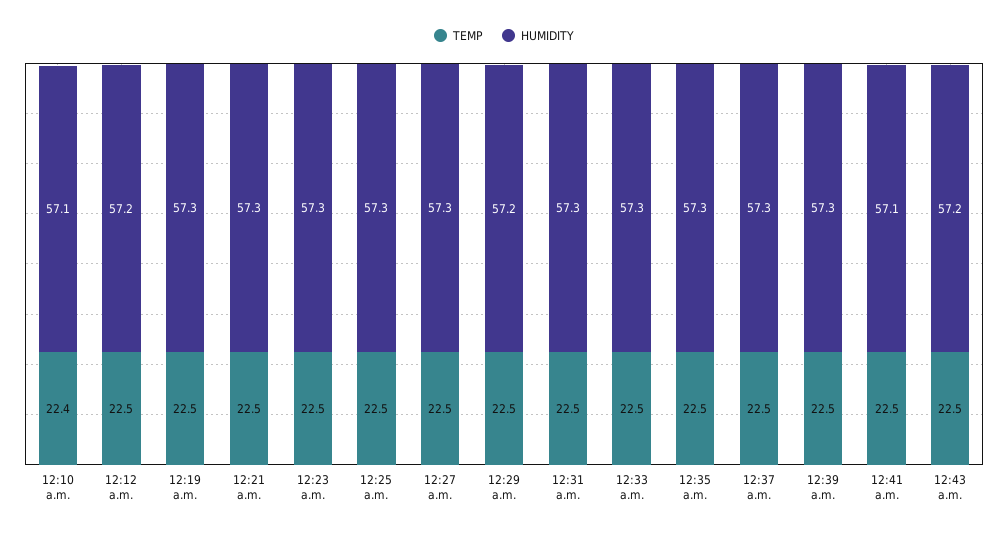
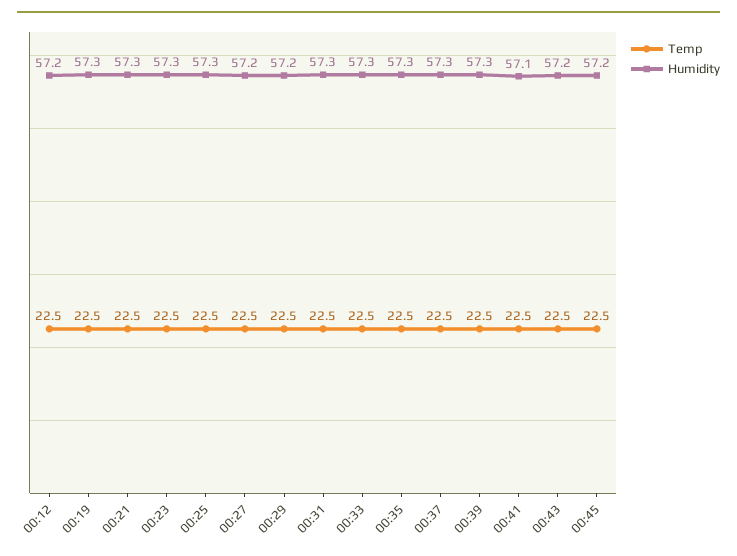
TEMP, 12:10 a.m.: 22.4 -> none
HUMIDITY, 12:10 a.m.: 57.1 -> none
HUMIDITY, 12:27 a.m.: 57.3 -> 57.2
TEMP, 00:45: none -> 22.5
HUMIDITY, 00:45: none -> 57.2

